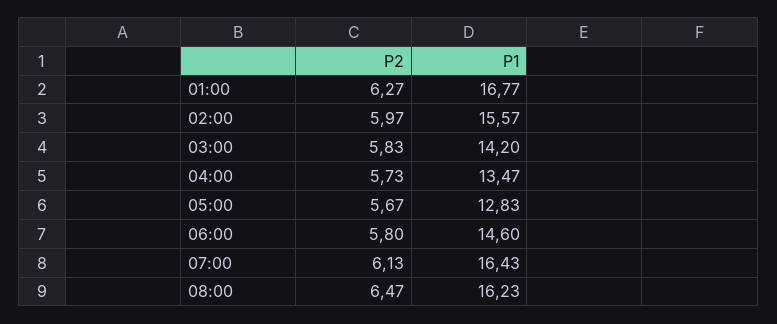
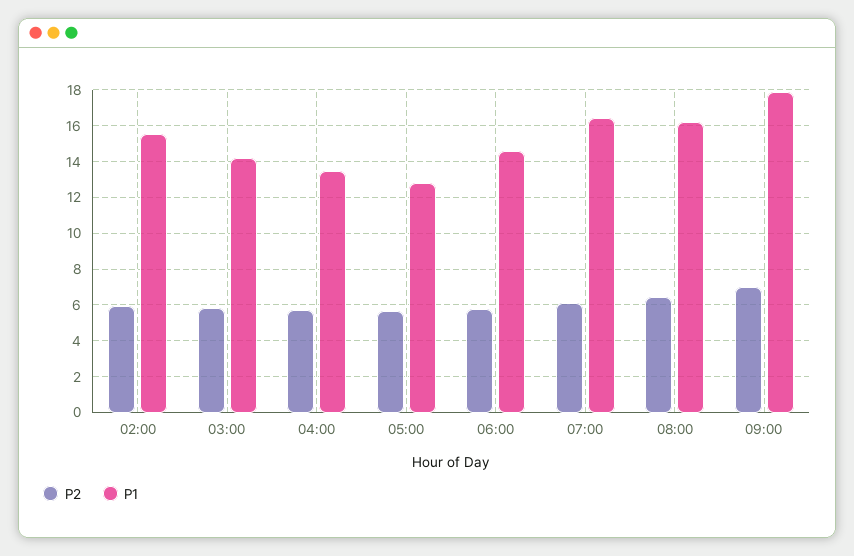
P2, 01:00: 6.27 -> none
P1, 01:00: 16.77 -> none
P2, 09:00: none -> 7
P1, 09:00: none -> 18

